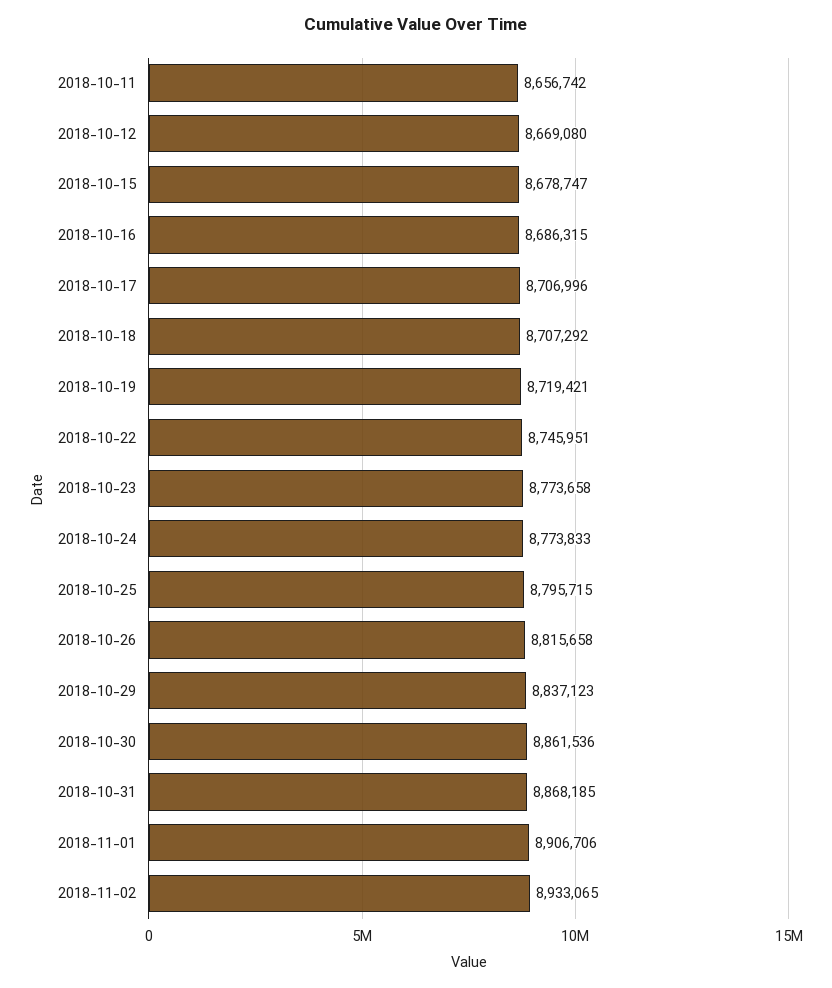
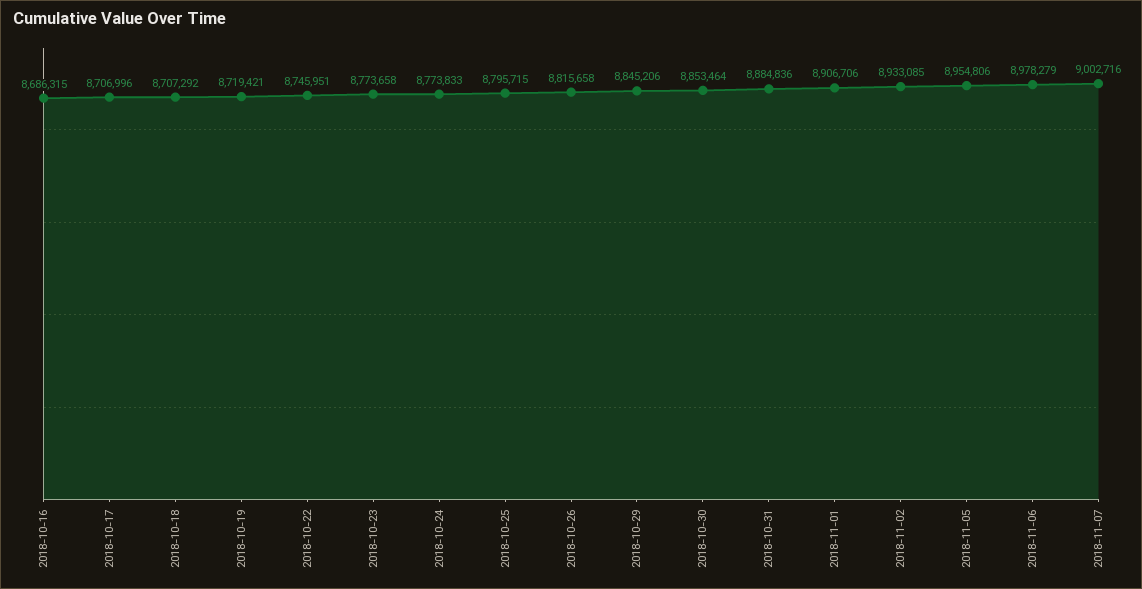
2018-10-11: 8656742 -> none
2018-10-12: 8669080 -> none
2018-10-15: 8678747 -> none
2018-10-29: 8837123 -> 8845206
2018-10-30: 8861536 -> 8853464
2018-10-31: 8868185 -> 8884836
2018-11-02: 8933065 -> 8933085
2018-11-05: none -> 8954806
2018-11-06: none -> 8978279
2018-11-07: none -> 9002716

